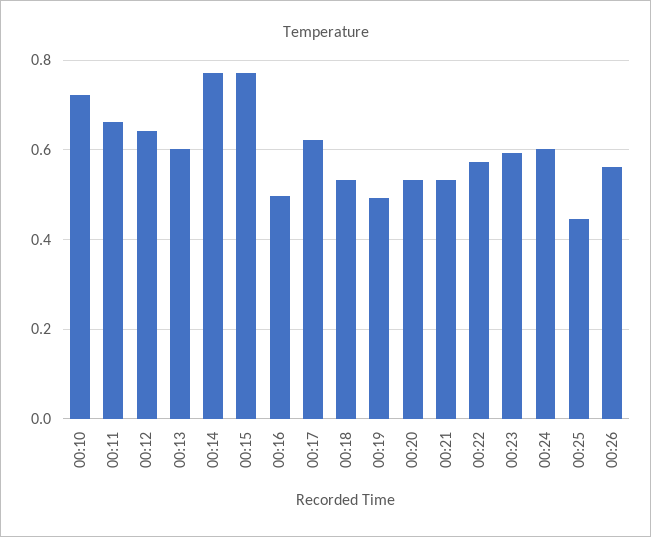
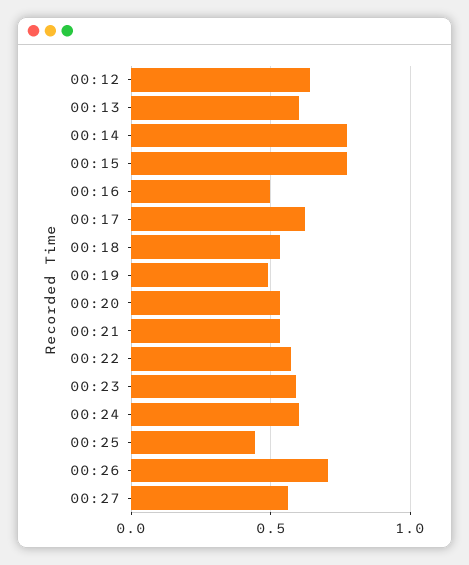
00:10: 0.72 -> none
00:11: 0.66 -> none
00:26: 0.56 -> 0.7
00:27: none -> 0.55

